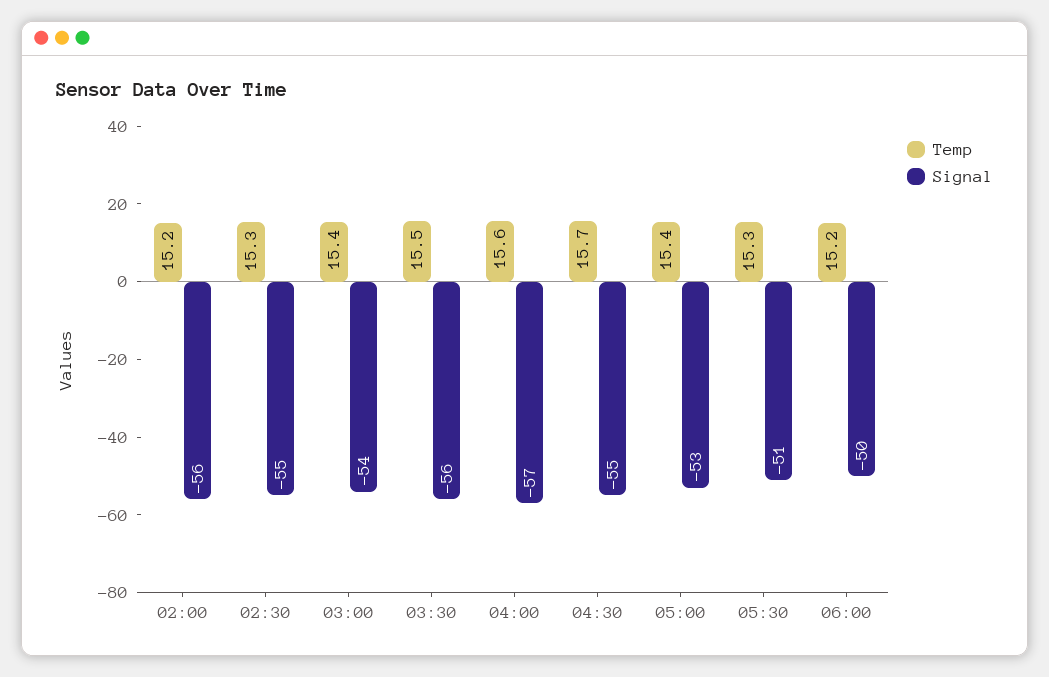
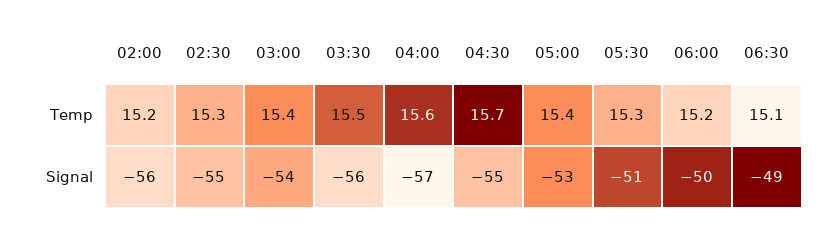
Temp, 06:30: none -> 15.1
Signal, 06:30: none -> -49

